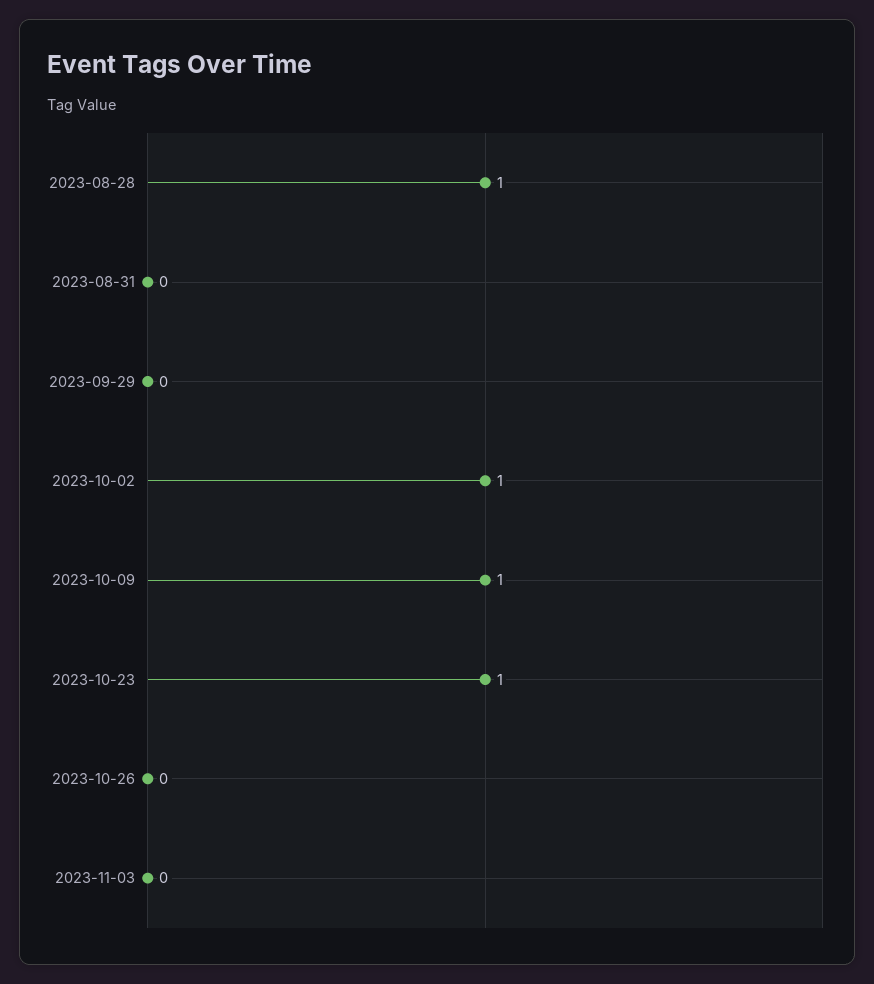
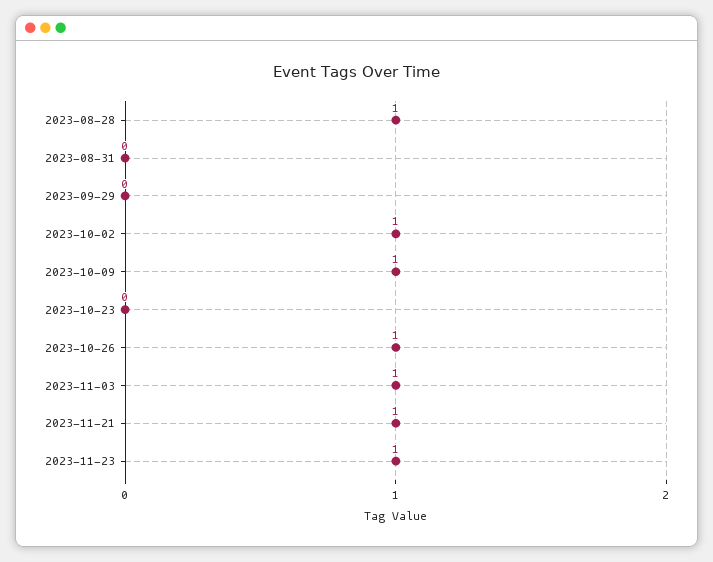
2023-10-23: 1 -> 0
2023-10-26: 0 -> 1
2023-11-03: 0 -> 1
2023-11-21: none -> 1
2023-11-23: none -> 1

